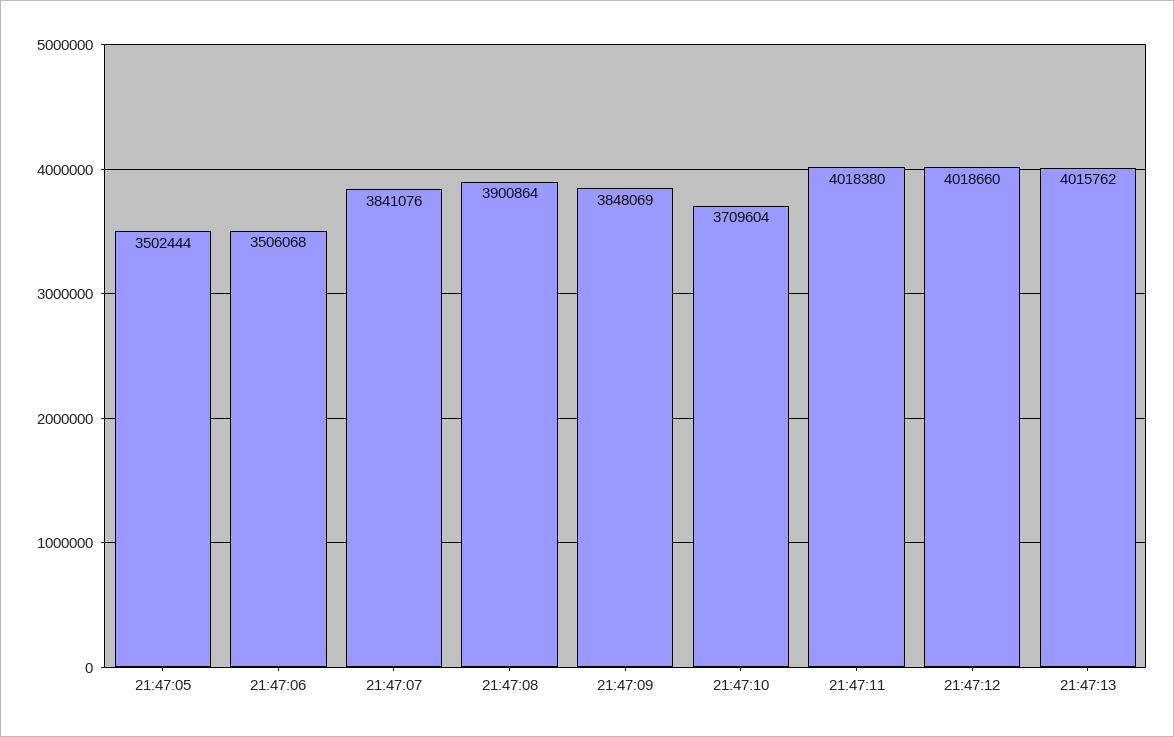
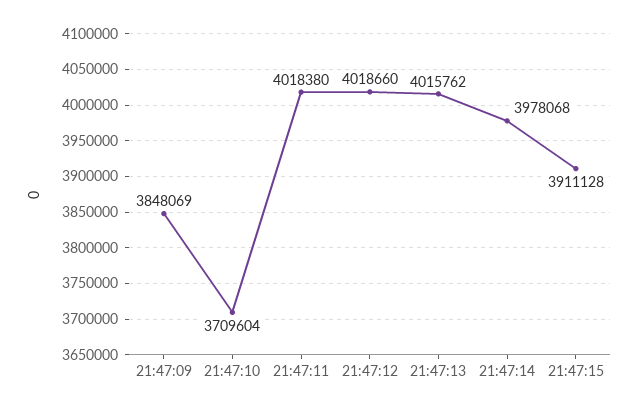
21:47:05: 3502444 -> none
21:47:06: 3506068 -> none
21:47:07: 3841076 -> none
21:47:08: 3900864 -> none
21:47:14: none -> 3978068
21:47:15: none -> 3911128

